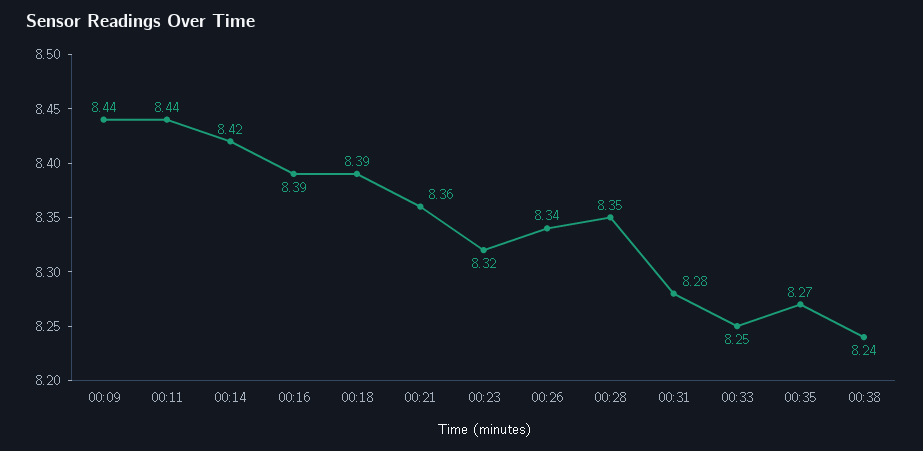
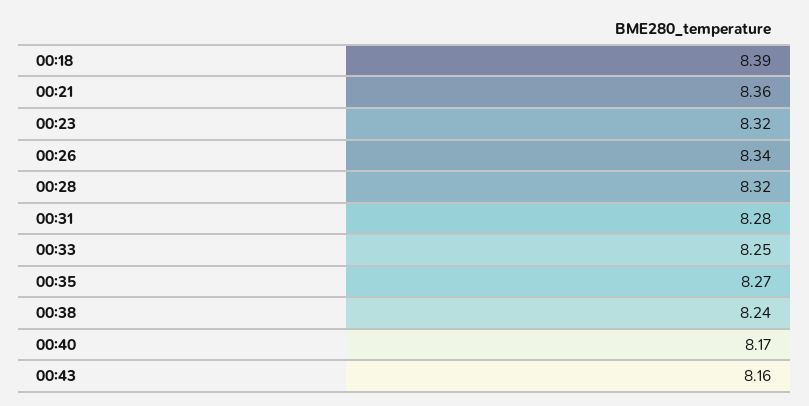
00:09: 8.44 -> none
00:11: 8.44 -> none
00:14: 8.42 -> none
00:16: 8.39 -> none
00:28: 8.35 -> 8.32
00:40: none -> 8.17
00:43: none -> 8.16

